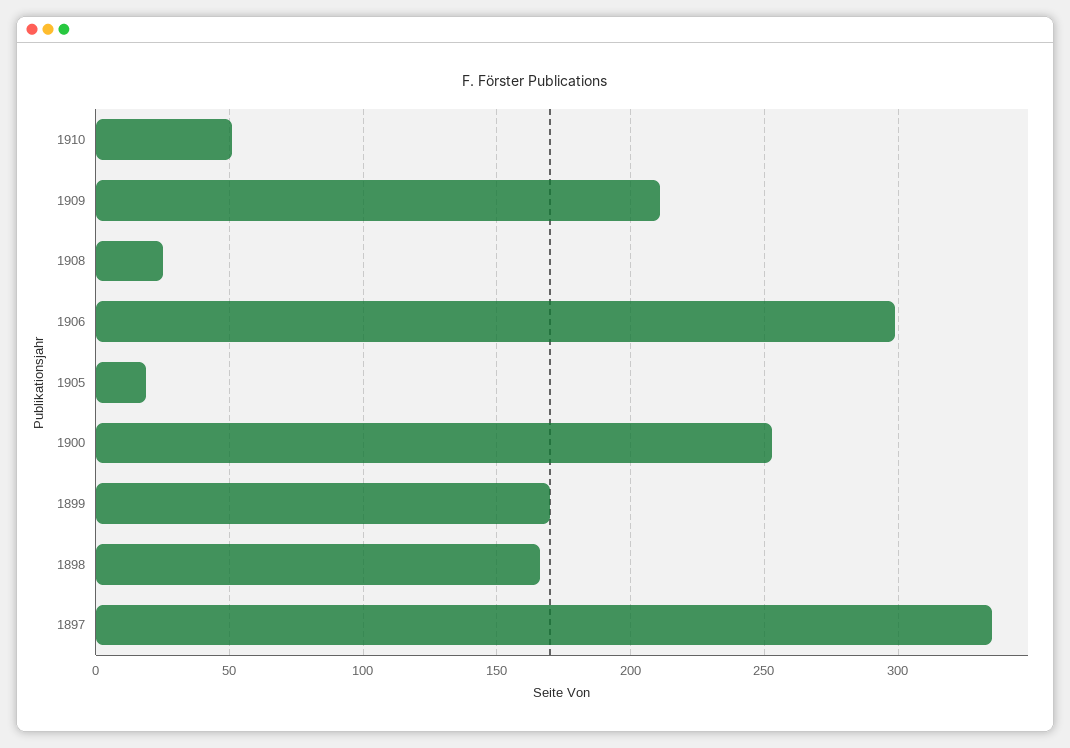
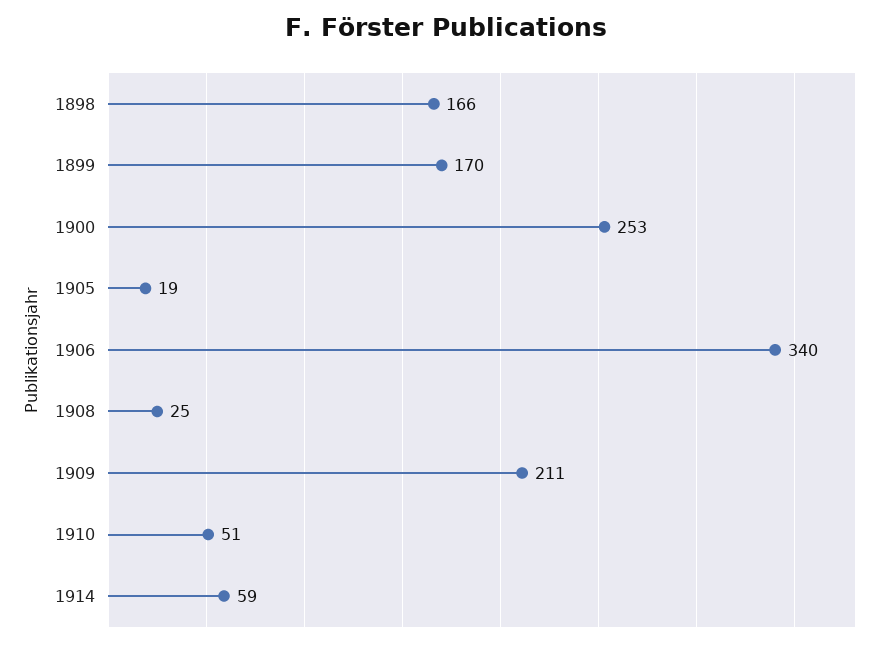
1906: 300 -> 340
1897: 335 -> none
1914: none -> 59

